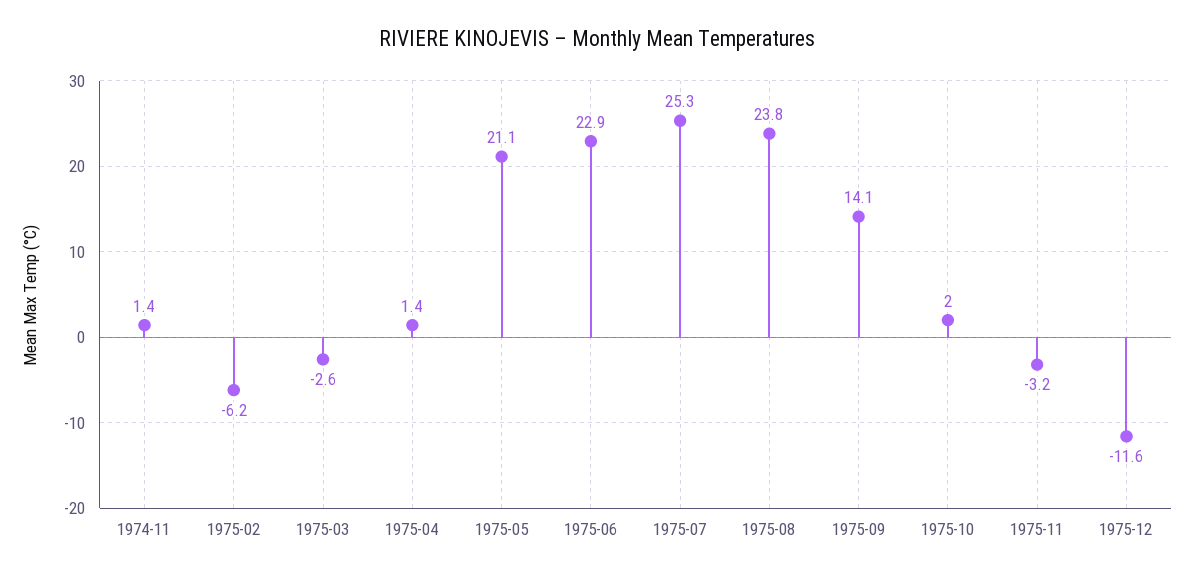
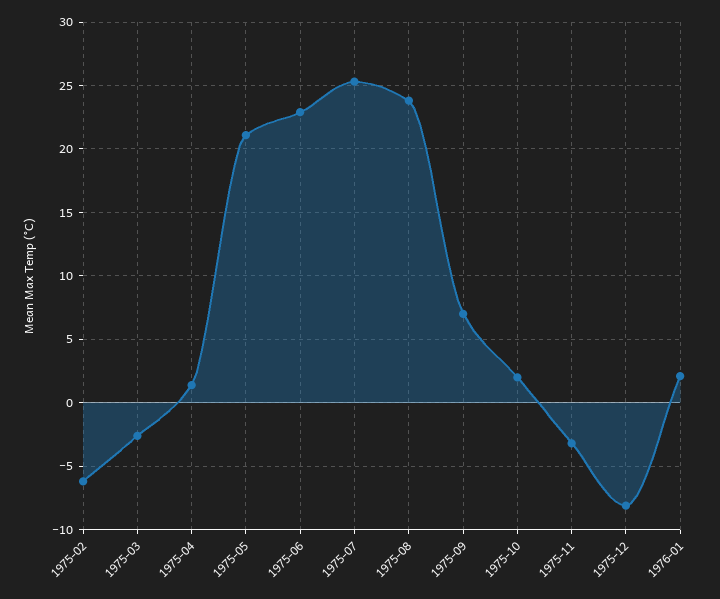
1974-11: 1.4 -> none
1975-09: 14.1 -> 7
1975-12: -11.6 -> -8
1976-01: none -> 2

